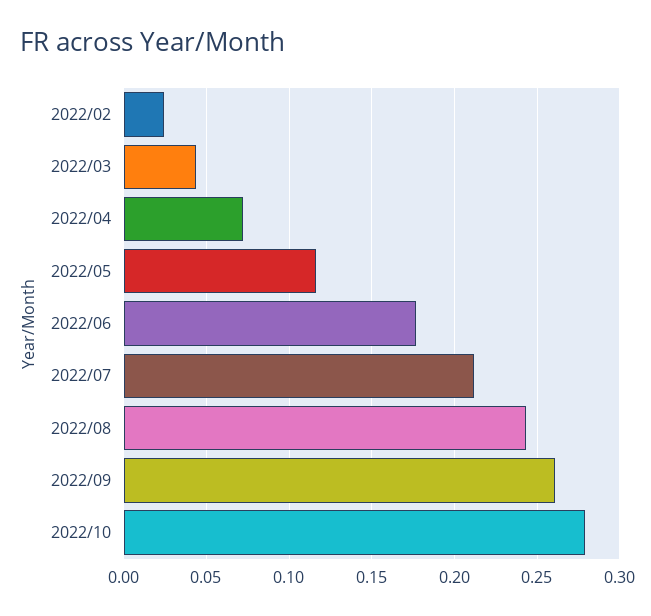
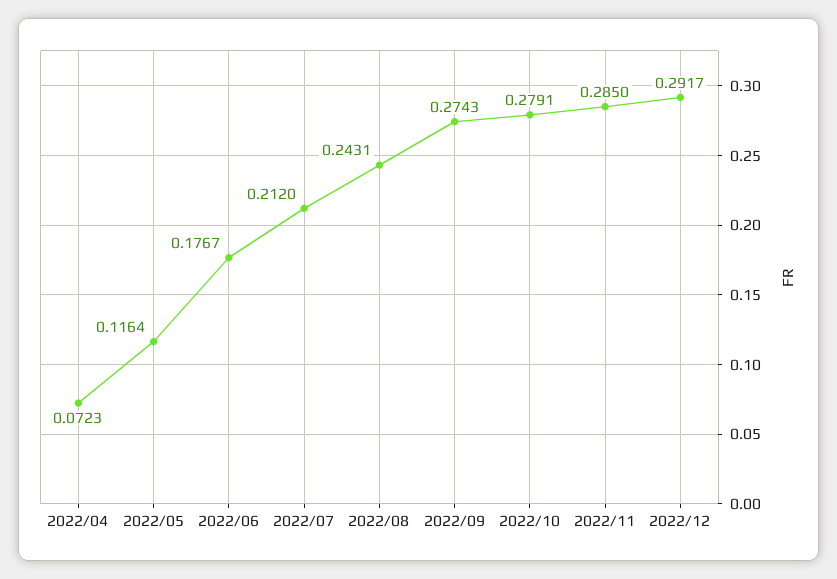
2022/02: 0.025 -> none
2022/03: 0.045 -> none
2022/09: 0.26 -> 0.2743
2022/11: none -> 0.285
2022/12: none -> 0.2917

